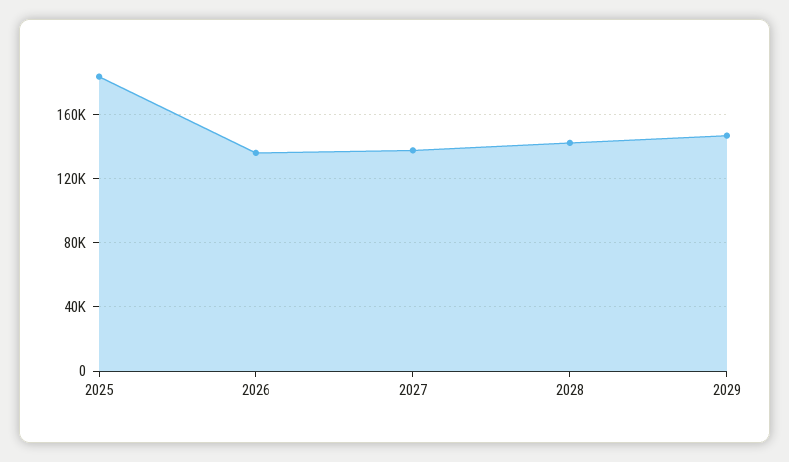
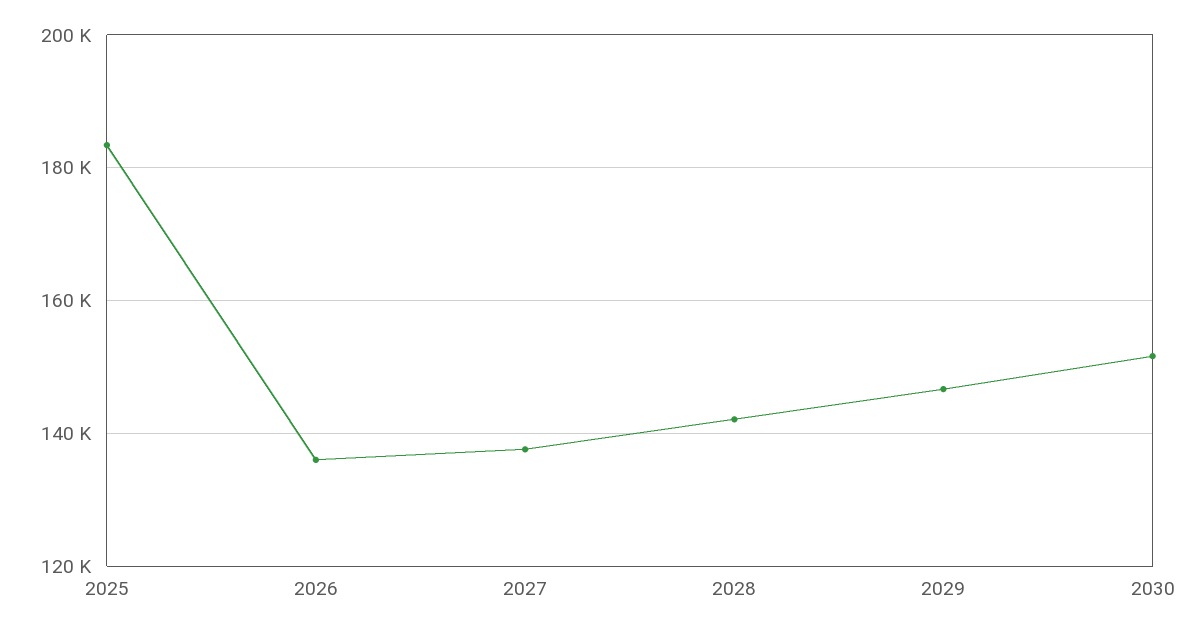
2030: none -> 152000

